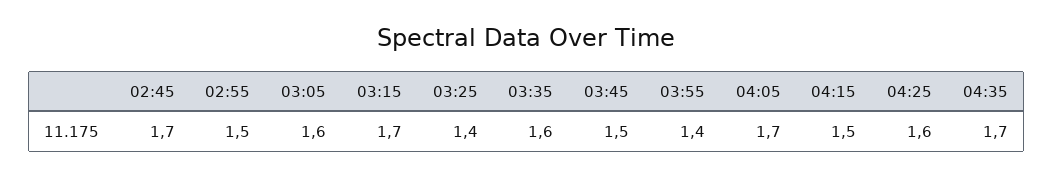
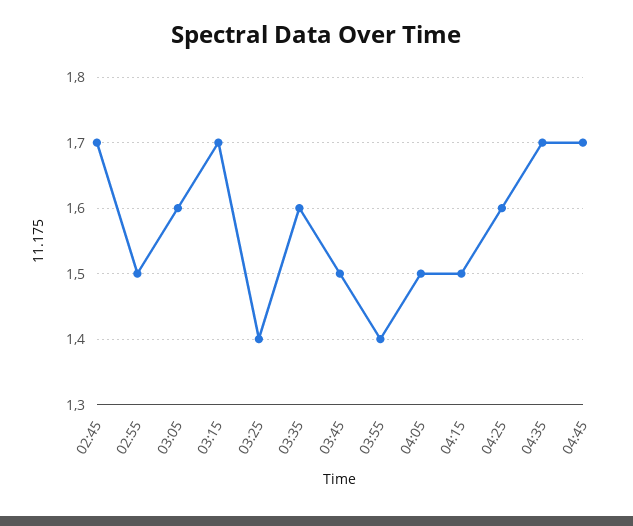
04:05: 1.7 -> 1.5
04:45: none -> 1.7

